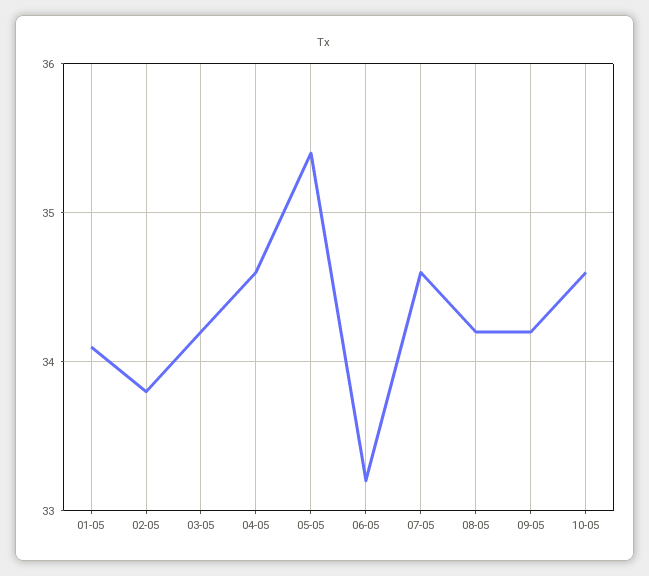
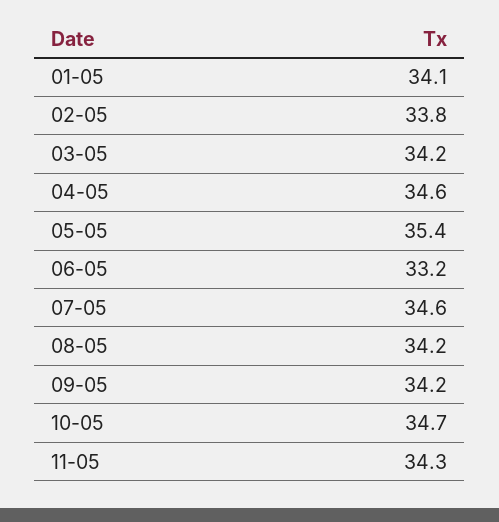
10-05: 34.6 -> 34.7
11-05: none -> 34.3

